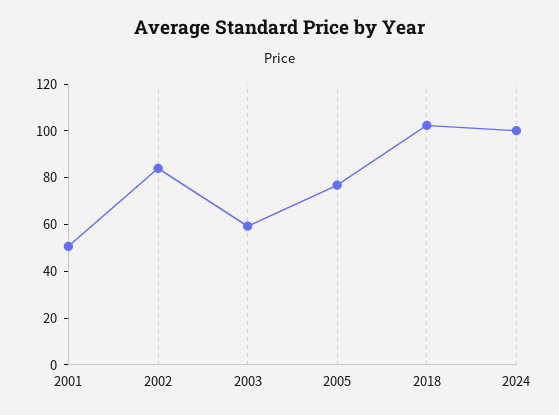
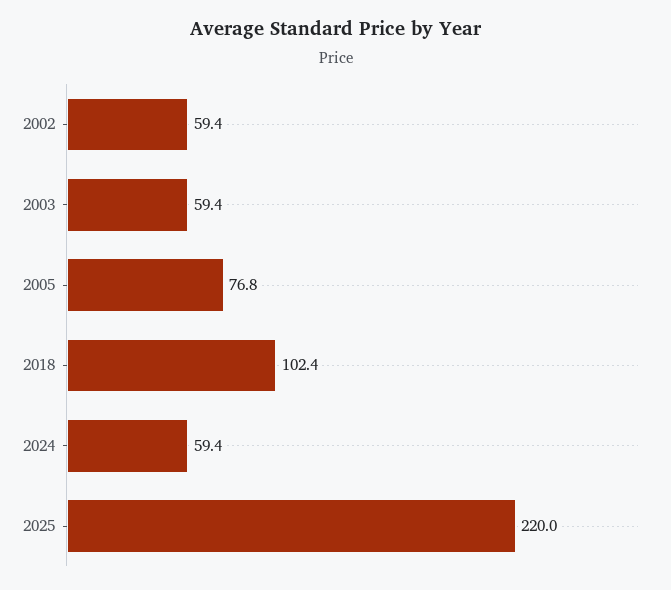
2001: 50 -> none
2002: 85 -> 59.4
2024: 100 -> 59.4
2025: none -> 220

